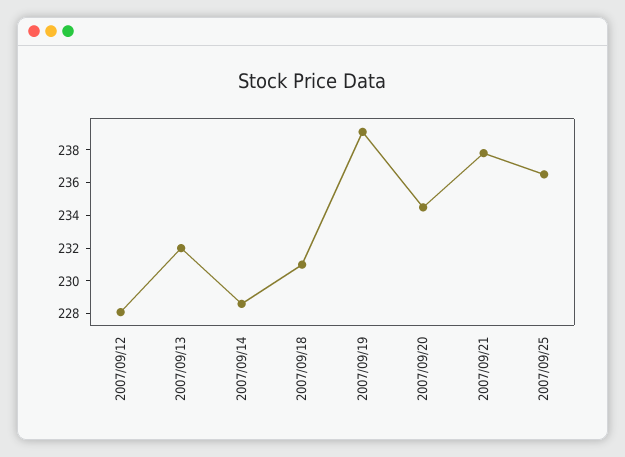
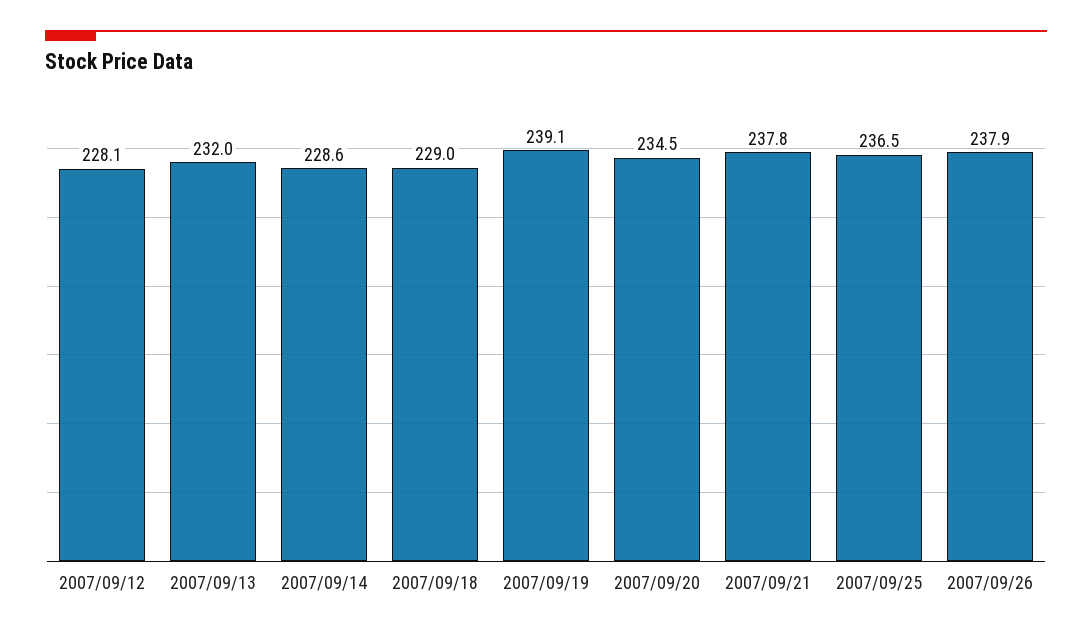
2007/09/18: 231 -> 229
2007/09/26: none -> 237.9

